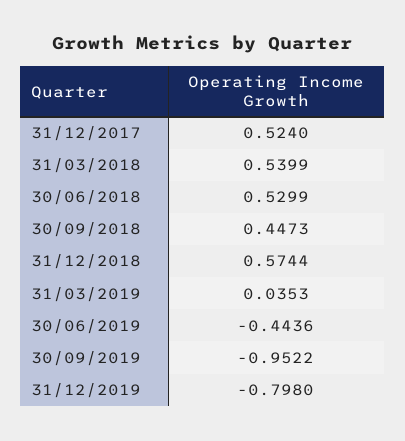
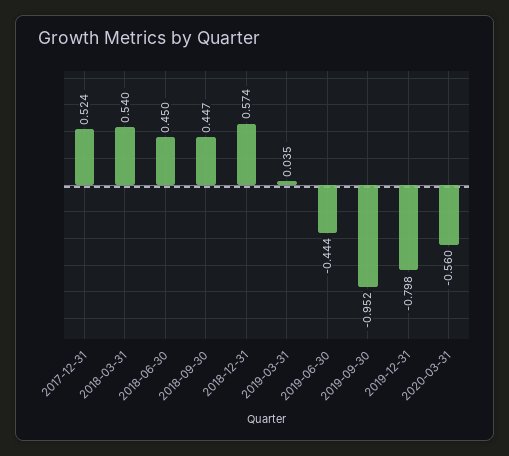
30/06/2018: 0.5299 -> 0.45
2020-03-31: none -> -0.56

